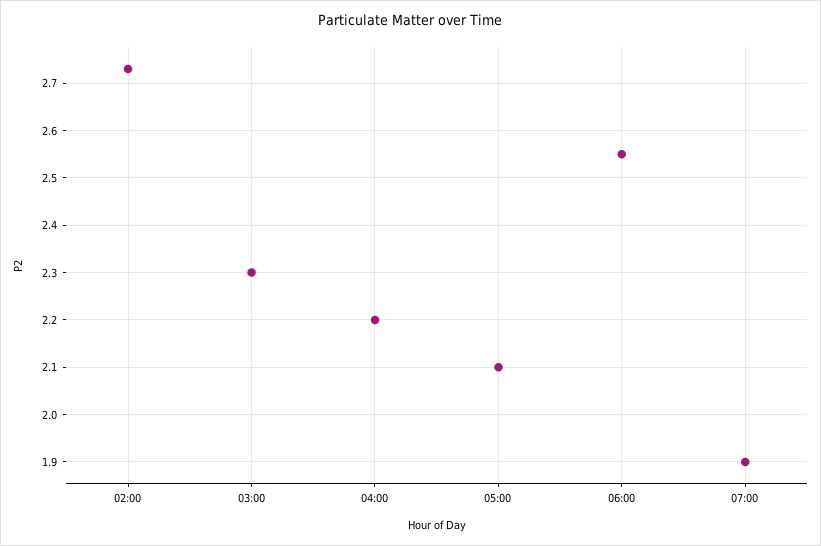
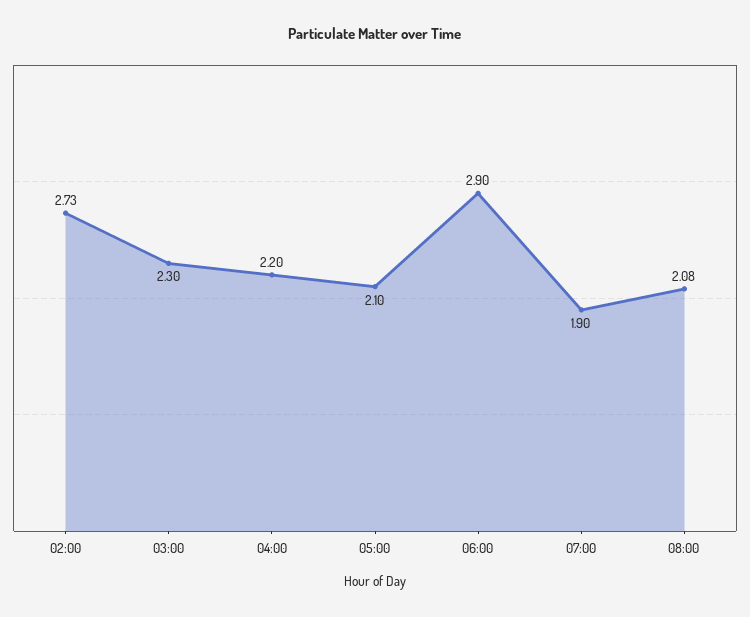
06:00: 2.55 -> 2.9
08:00: none -> 2.08

